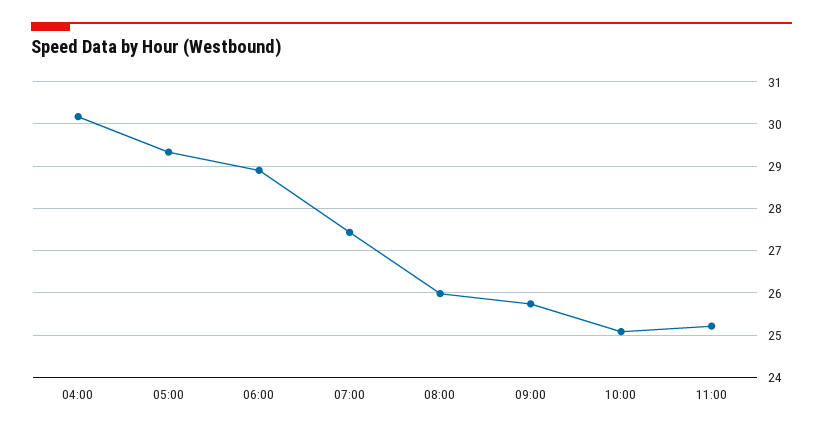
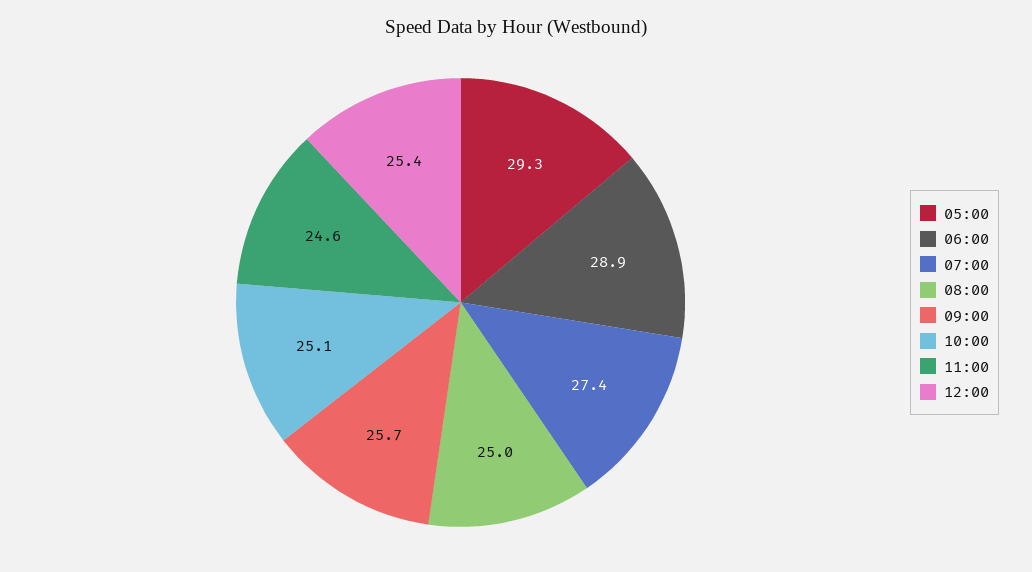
04:00: 30.2 -> none
08:00: 26 -> 25
11:00: 25.2 -> 24.6
12:00: none -> 25.4

